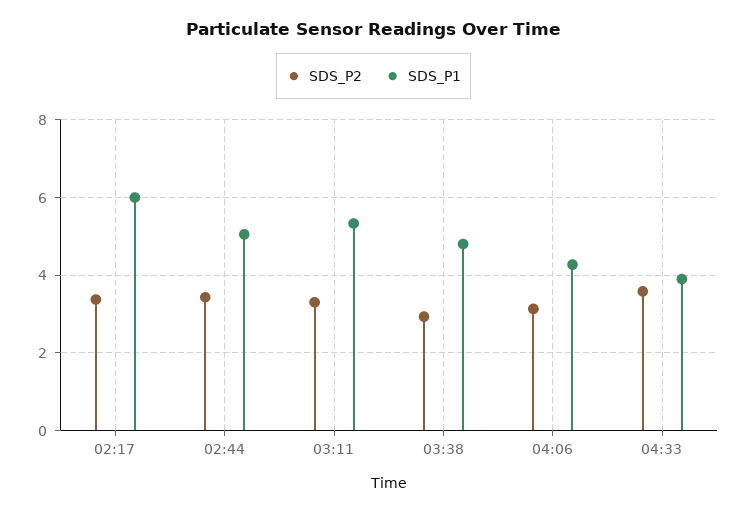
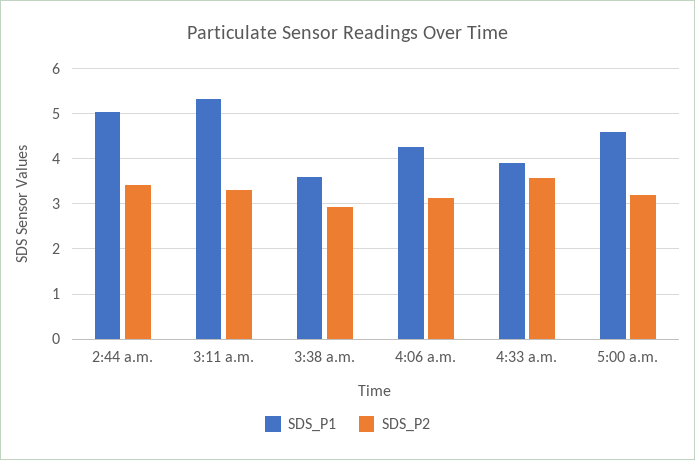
SDS_P2, 02:17: 3.4 -> none
SDS_P1, 02:17: 6 -> none
SDS_P1, 03:38: 4.8 -> 3.6
SDS_P1, 5:00 a.m.: none -> 4.6
SDS_P2, 5:00 a.m.: none -> 3.2

